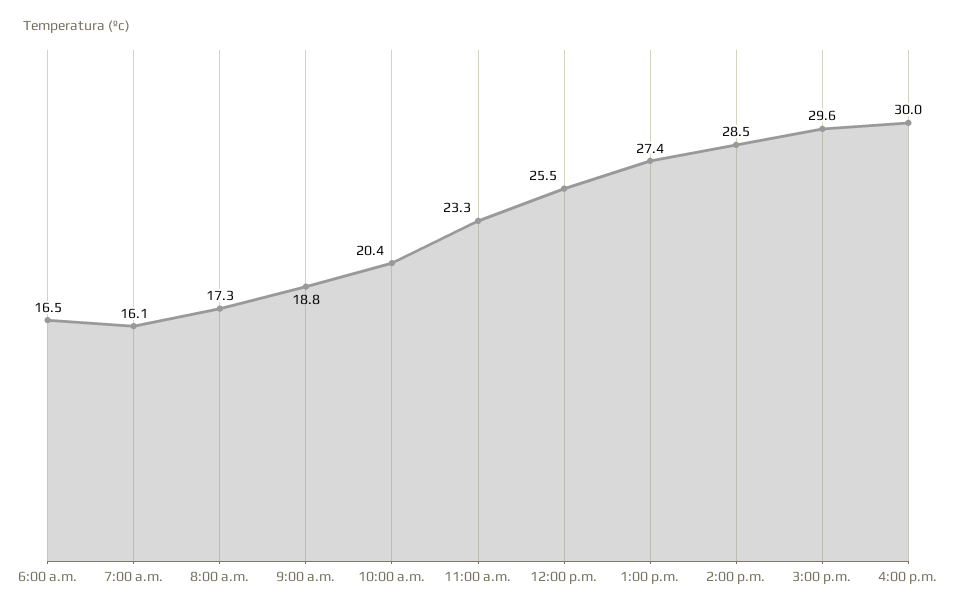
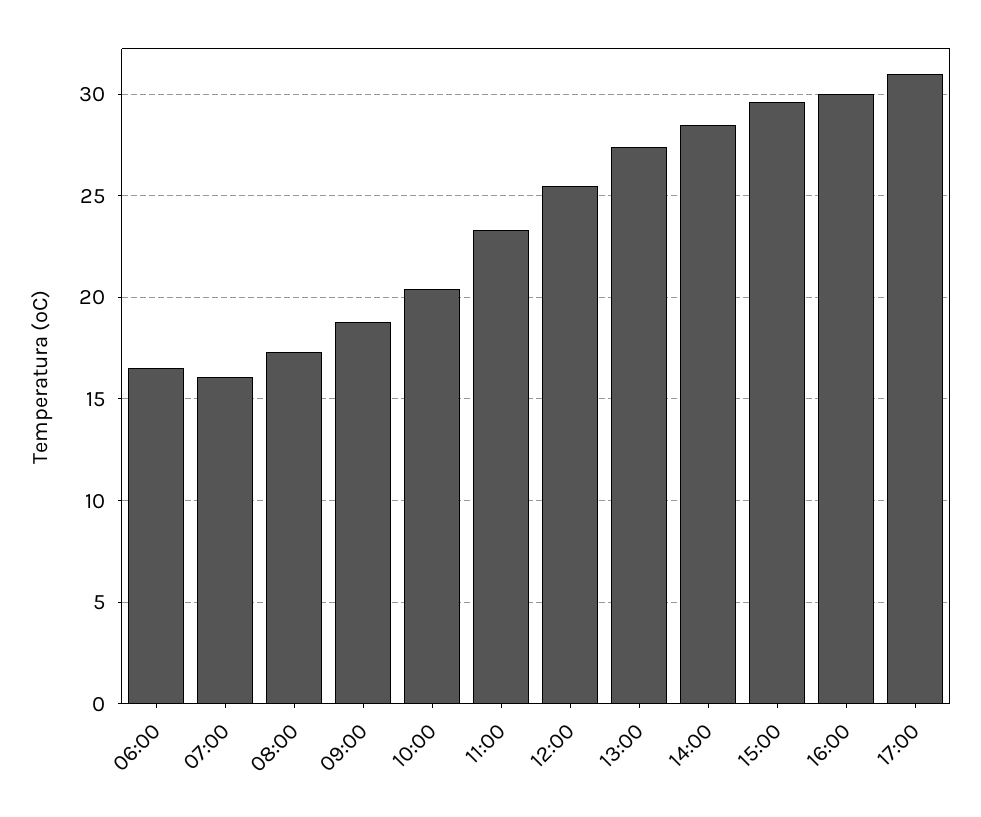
17:00: none -> 31

